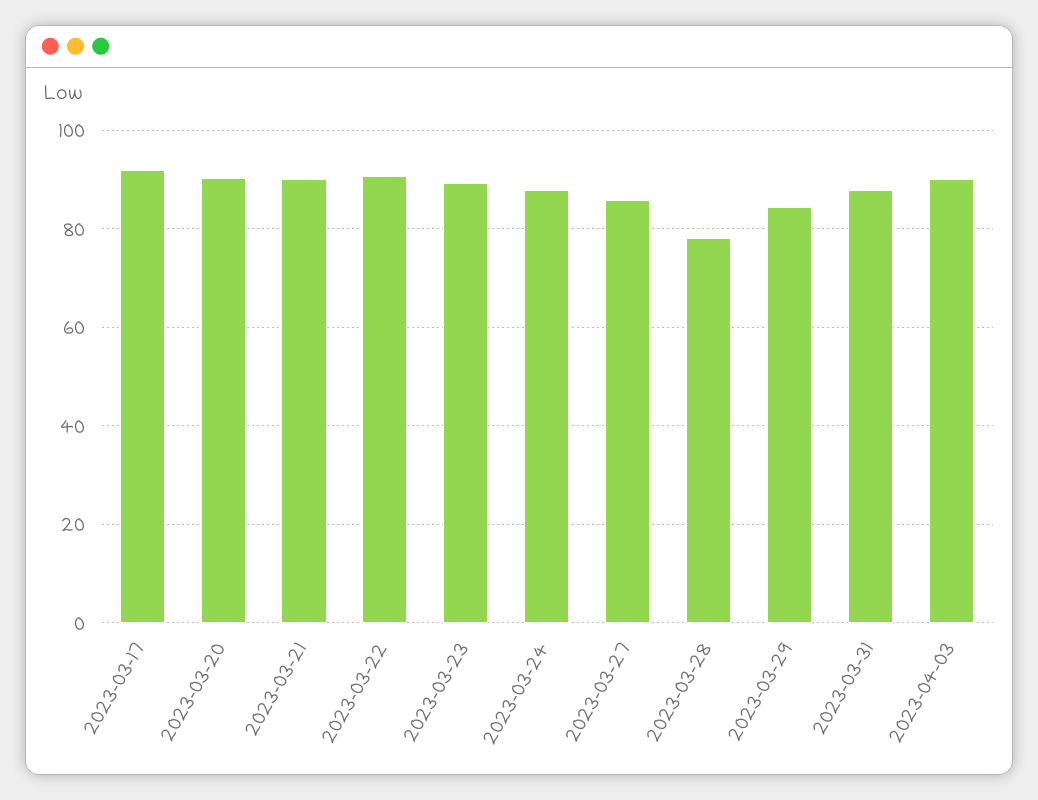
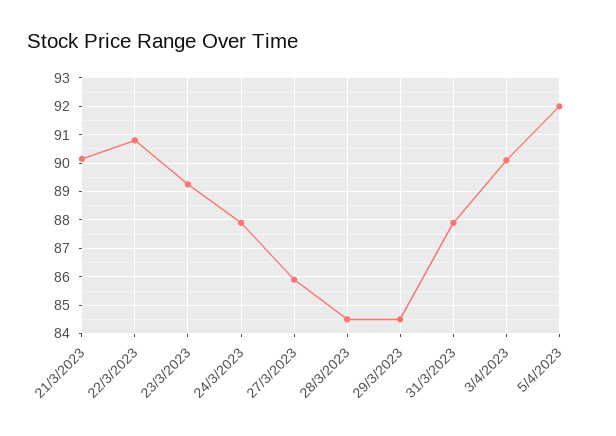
2023-03-17: 92 -> none
2023-03-20: 90 -> none
2023-03-28: 78 -> 84.5
5/4/2023: none -> 92

